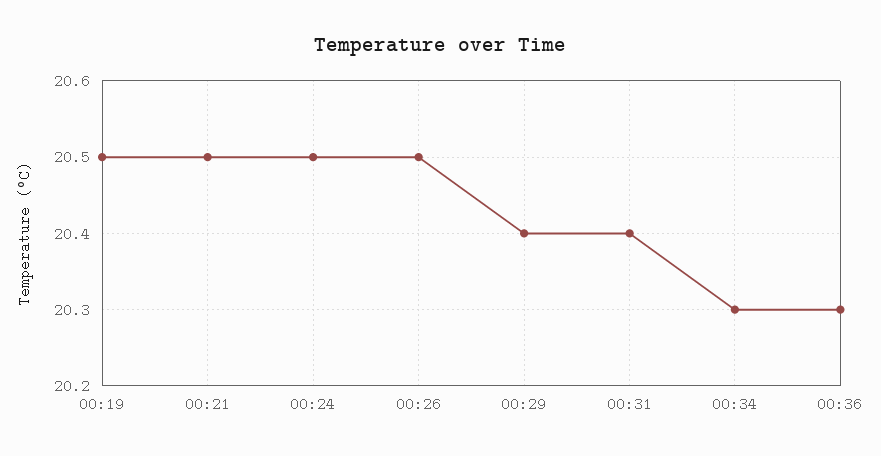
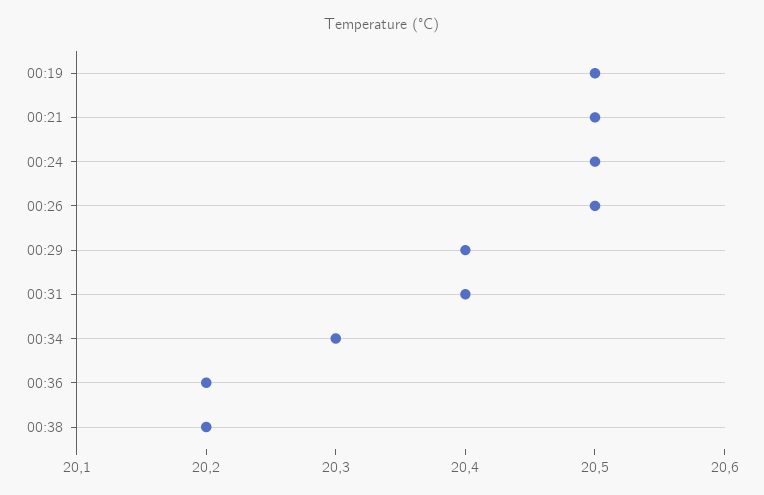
00:36: 20.3 -> 20.2
00:38: none -> 20.2

